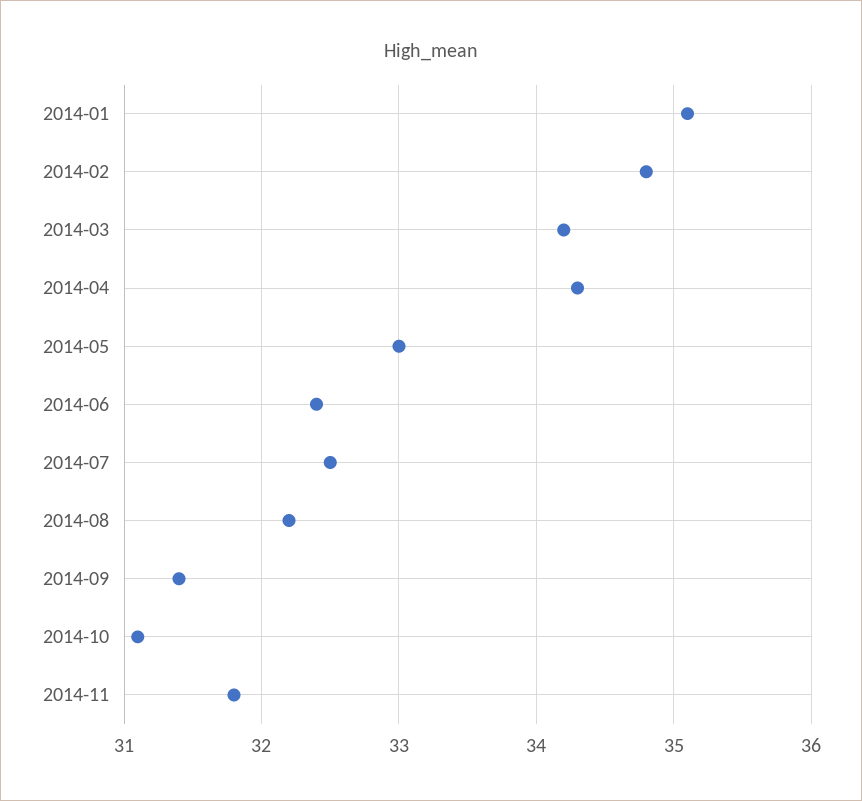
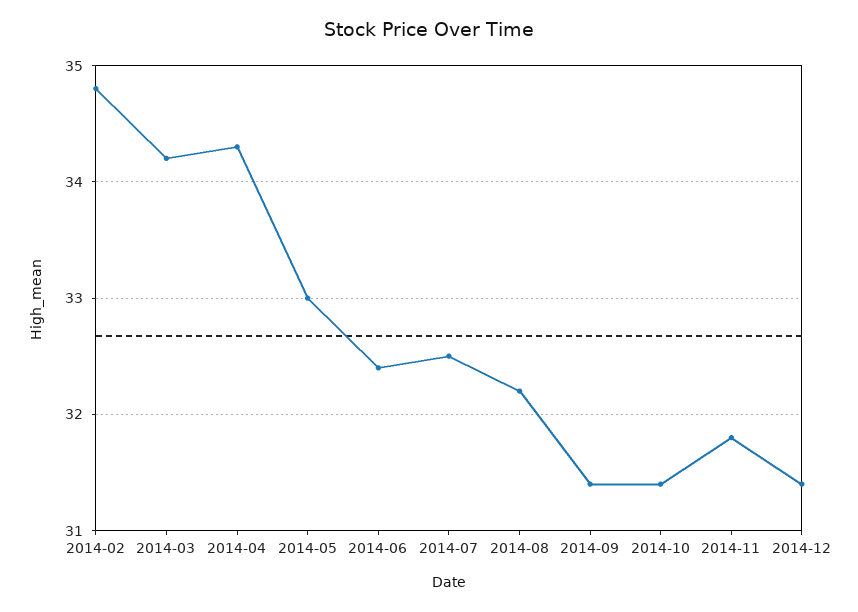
2014-01: 35.1 -> none
2014-10: 31.1 -> 31.4
2014-12: none -> 31.4

